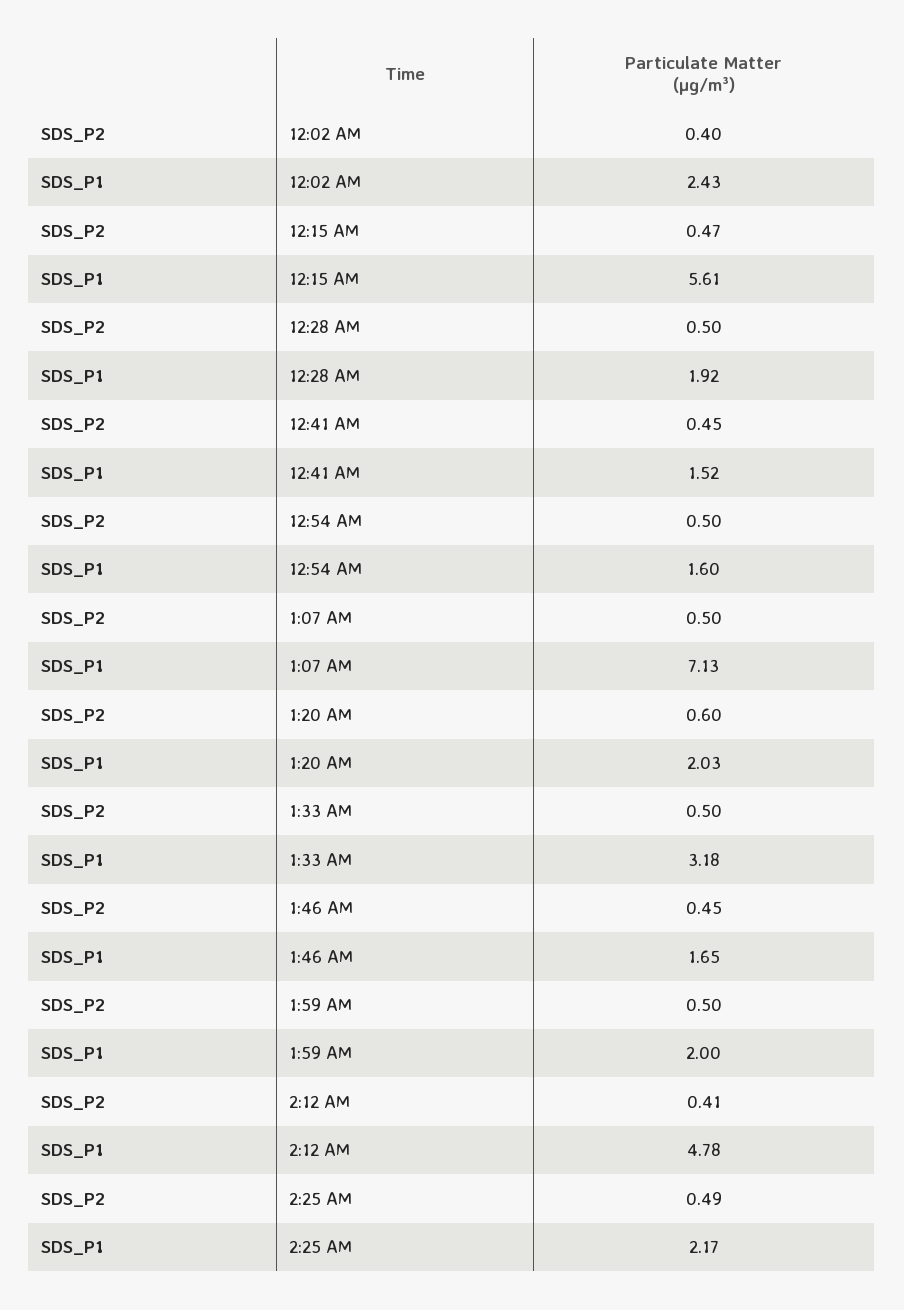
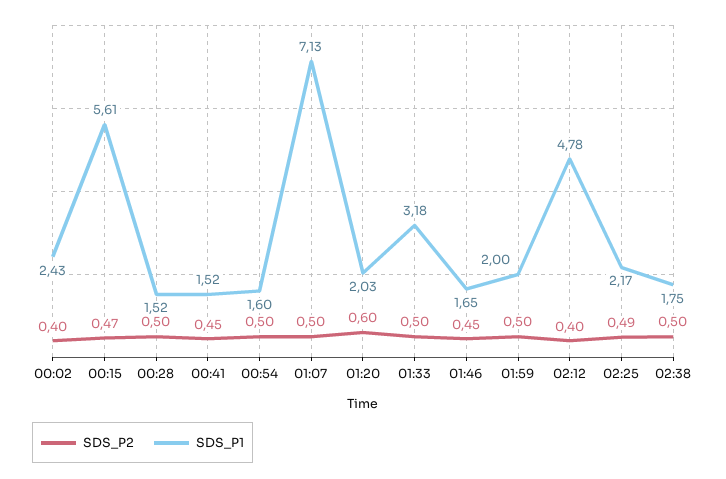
SDS_P1, 12:28 AM: 1.92 -> 1.52
SDS_P2, 2:12 AM: 0.41 -> 0.4
SDS_P2, 02:38: none -> 0.5
SDS_P1, 02:38: none -> 1.75

